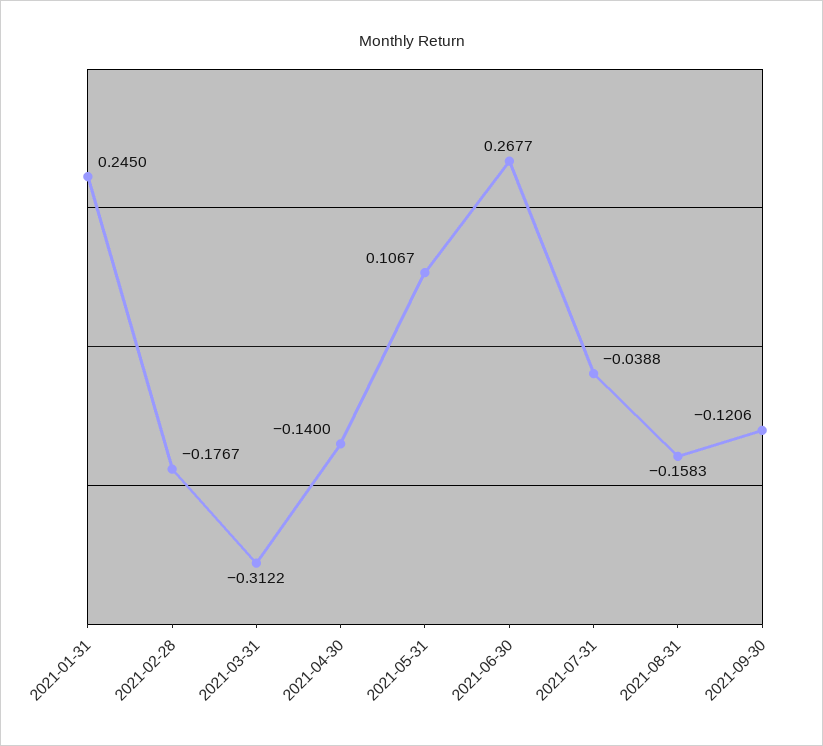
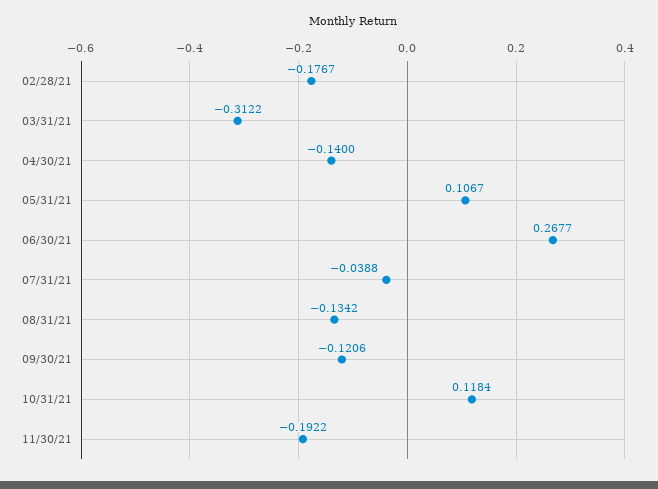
2021-01-31: 0.245 -> none
2021-08-31: -0.1583 -> -0.1342
10/31/21: none -> 0.1184
11/30/21: none -> -0.1922

